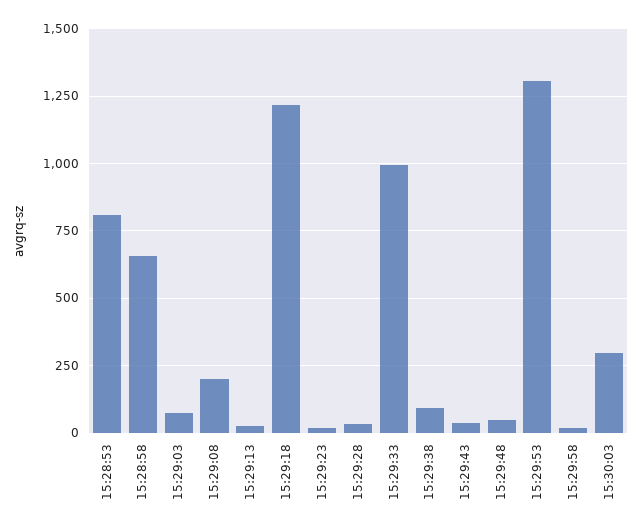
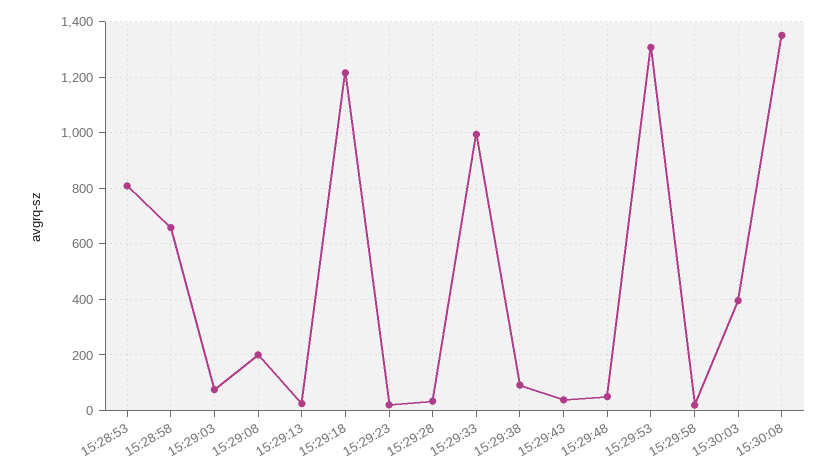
15:30:03: 300 -> 400
15:30:08: none -> 1350

